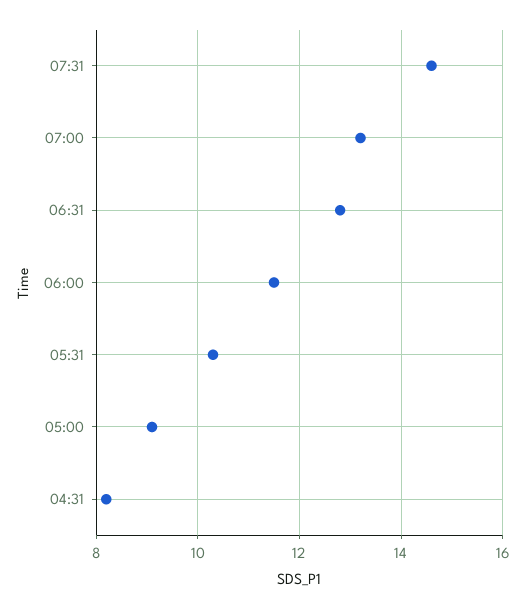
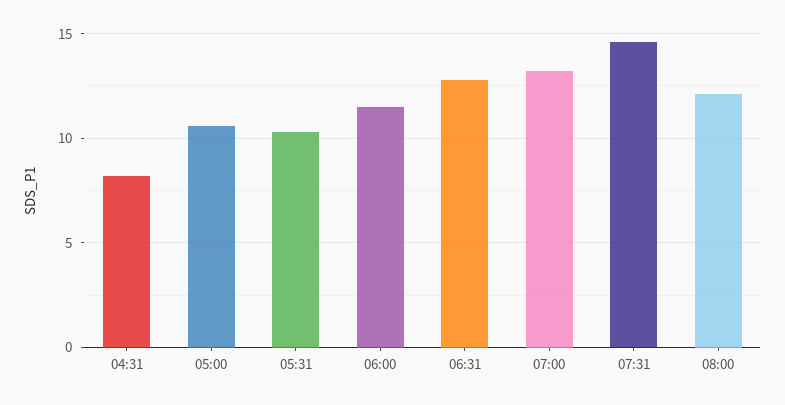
05:00: 9 -> 10.5
08:00: none -> 12

